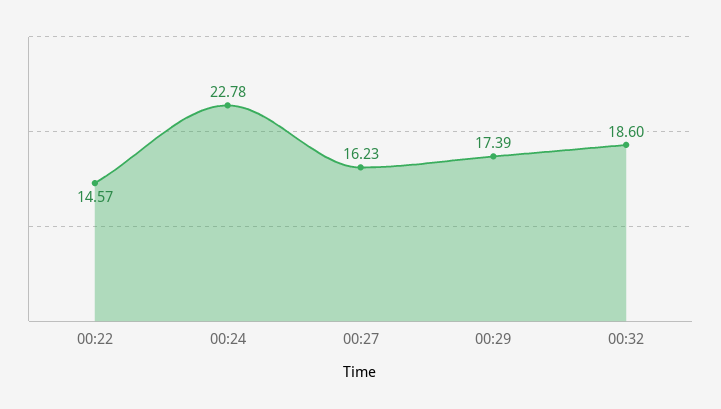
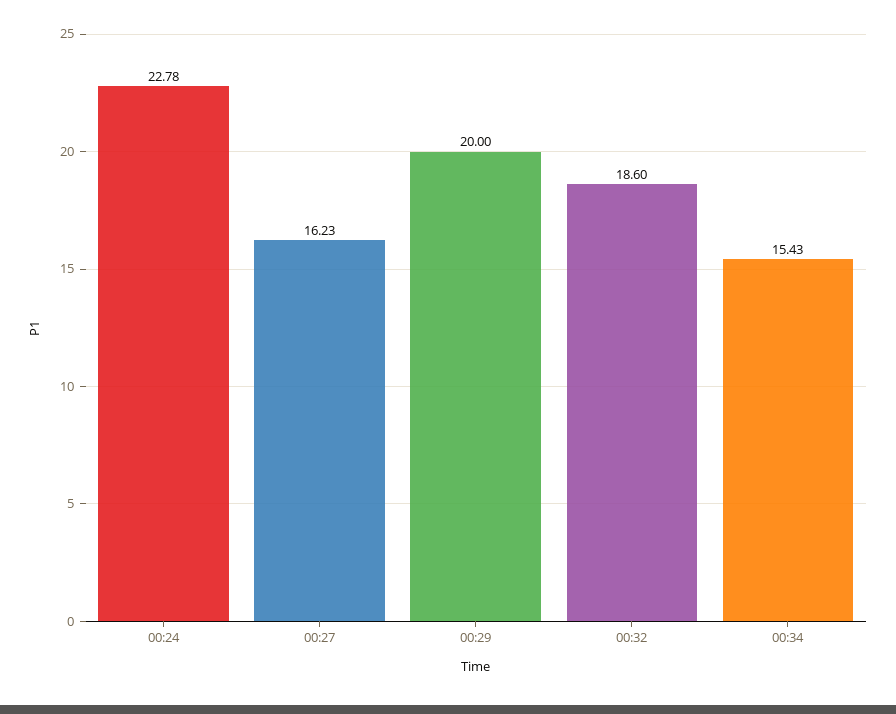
00:22: 14.57 -> none
00:29: 17.39 -> 20
00:34: none -> 15.43

